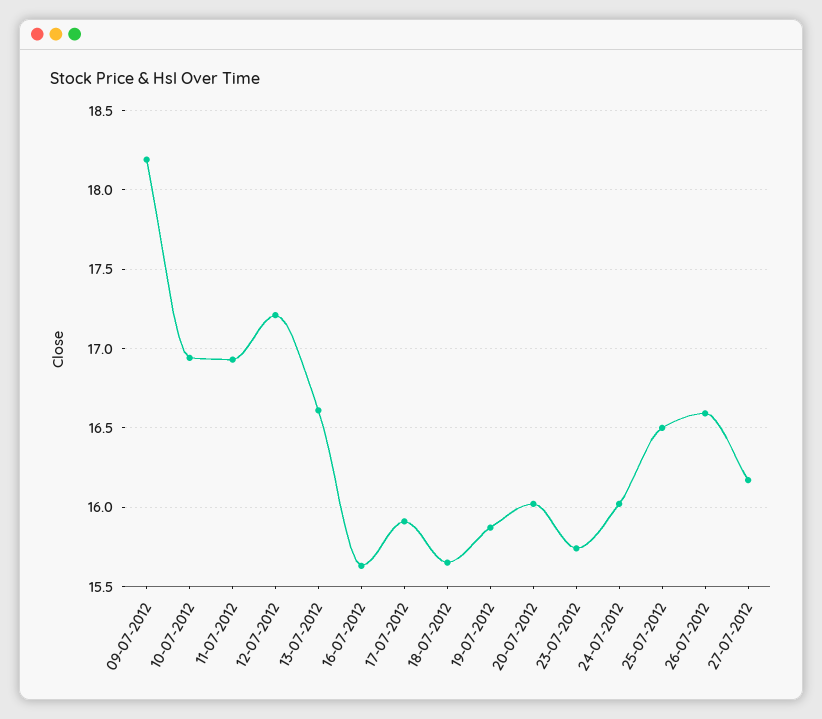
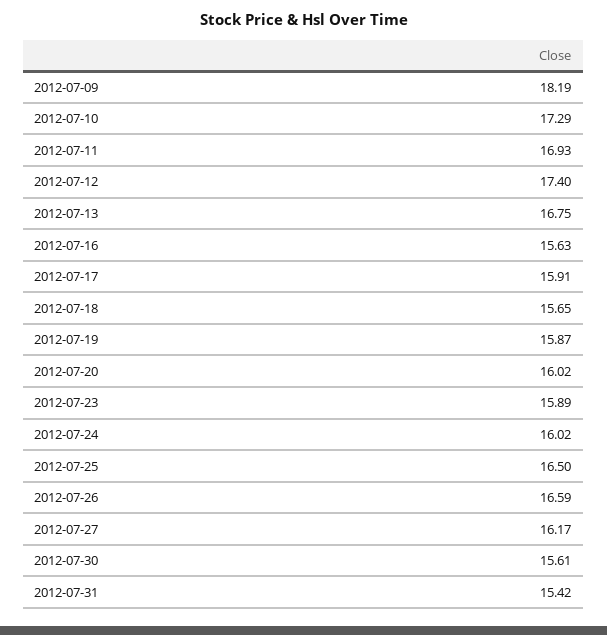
10-07-2012: 16.95 -> 17.29
12-07-2012: 17.2 -> 17.4
13-07-2012: 16.6 -> 16.75
23-07-2012: 15.75 -> 15.89
2012-07-30: none -> 15.61
2012-07-31: none -> 15.42

